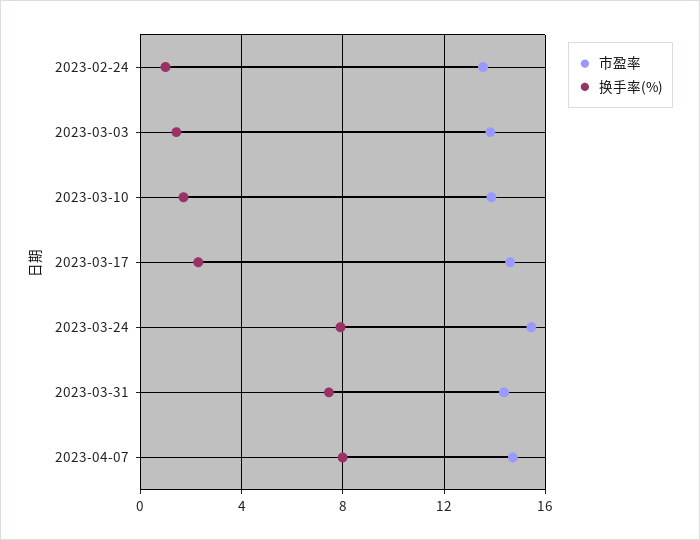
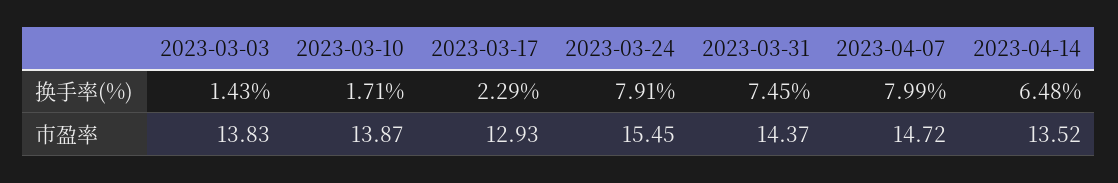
市盈率, 2023-02-24: 13.5 -> none
换手率(%), 2023-02-24: 1 -> none
市盈率, 2023-03-17: 14.5 -> 12.93
换手率(%), 2023-04-14: none -> 6.48
市盈率, 2023-04-14: none -> 13.52

